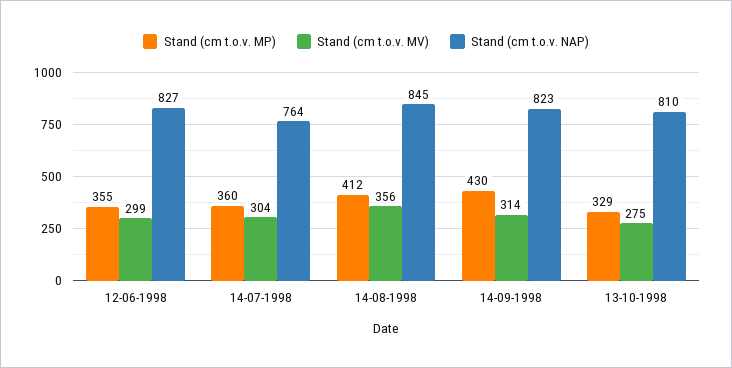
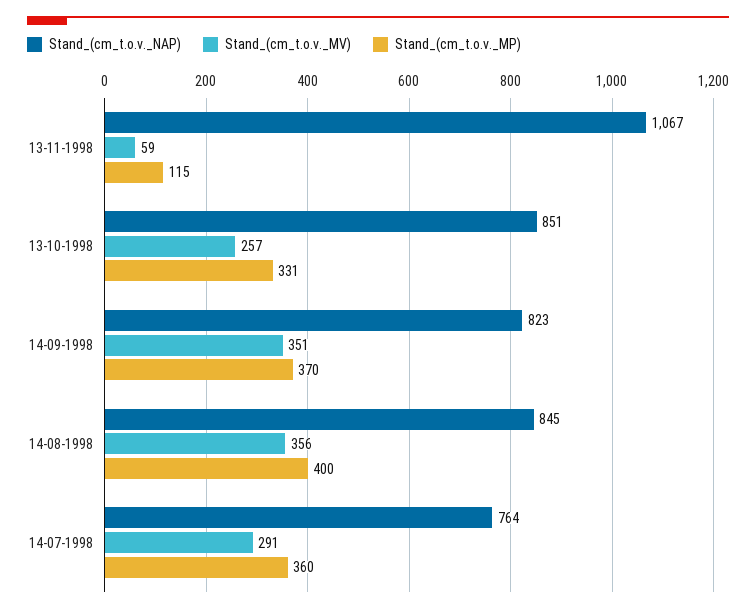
Stand (cm t.o.v. MP), 12-06-1998: 355 -> none
Stand (cm t.o.v. MV), 12-06-1998: 299 -> none
Stand (cm t.o.v. NAP), 12-06-1998: 827 -> none
Stand (cm t.o.v. MV), 14-07-1998: 304 -> 291
Stand (cm t.o.v. MP), 14-08-1998: 412 -> 400
Stand (cm t.o.v. MP), 14-09-1998: 430 -> 370
Stand (cm t.o.v. MV), 14-09-1998: 314 -> 351
Stand (cm t.o.v. MP), 13-10-1998: 329 -> 331
Stand (cm t.o.v. MV), 13-10-1998: 275 -> 257
Stand (cm t.o.v. NAP), 13-10-1998: 810 -> 851
Stand (cm t.o.v. NAP), 13-11-1998: none -> 1067
Stand (cm t.o.v. MV), 13-11-1998: none -> 59
Stand (cm t.o.v. MP), 13-11-1998: none -> 115

